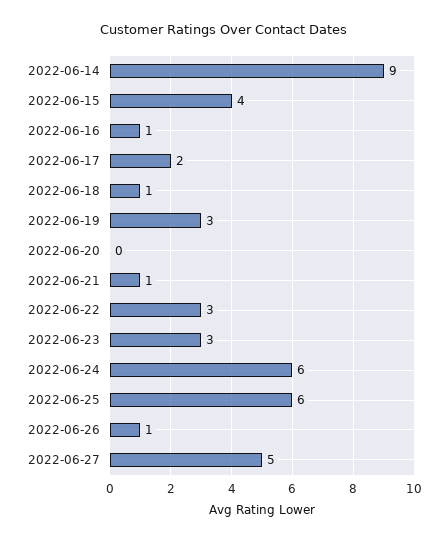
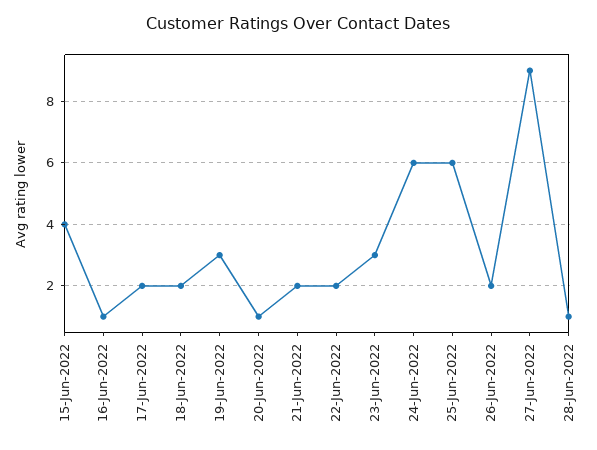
2022-06-14: 9 -> none
2022-06-18: 1 -> 2
2022-06-20: 0 -> 1
2022-06-21: 1 -> 2
2022-06-22: 3 -> 2
2022-06-26: 1 -> 2
2022-06-27: 5 -> 9
28-Jun-2022: none -> 1

